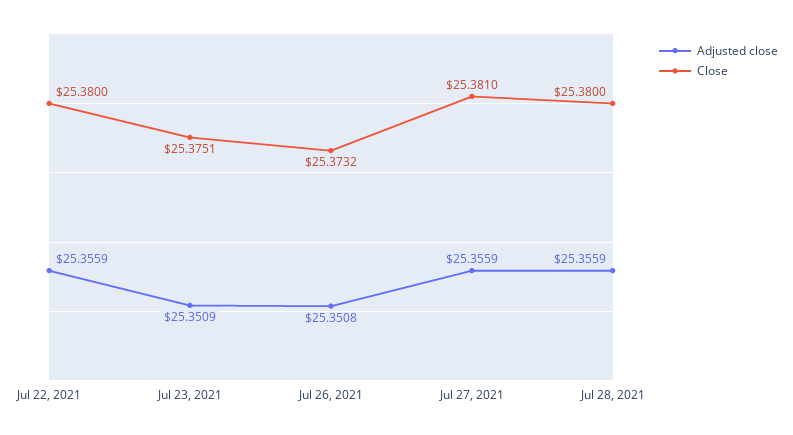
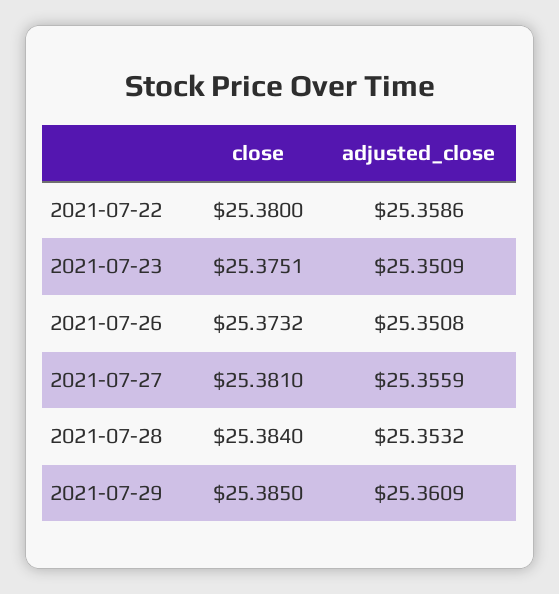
Adjusted close, Jul 22, 2021: 25.3559 -> 25.3586
Adjusted close, Jul 28, 2021: 25.3559 -> 25.3532
Close, Jul 28, 2021: 25.38 -> 25.384
Close, 2021-07-29: none -> 25.385
Adjusted close, 2021-07-29: none -> 25.3609

